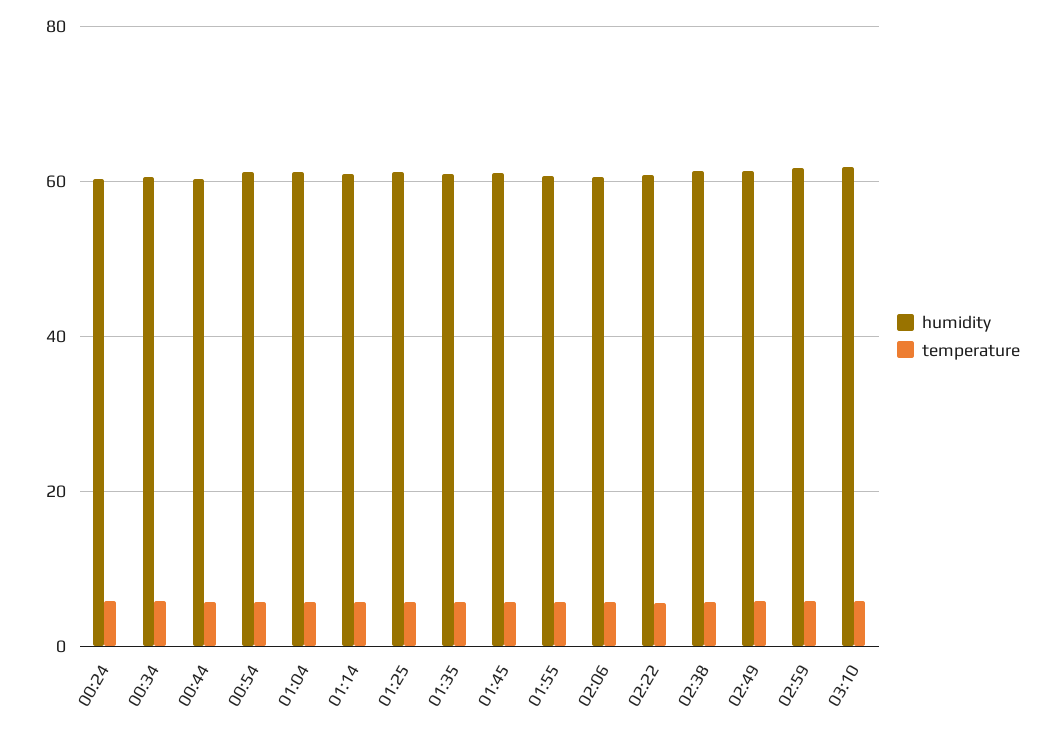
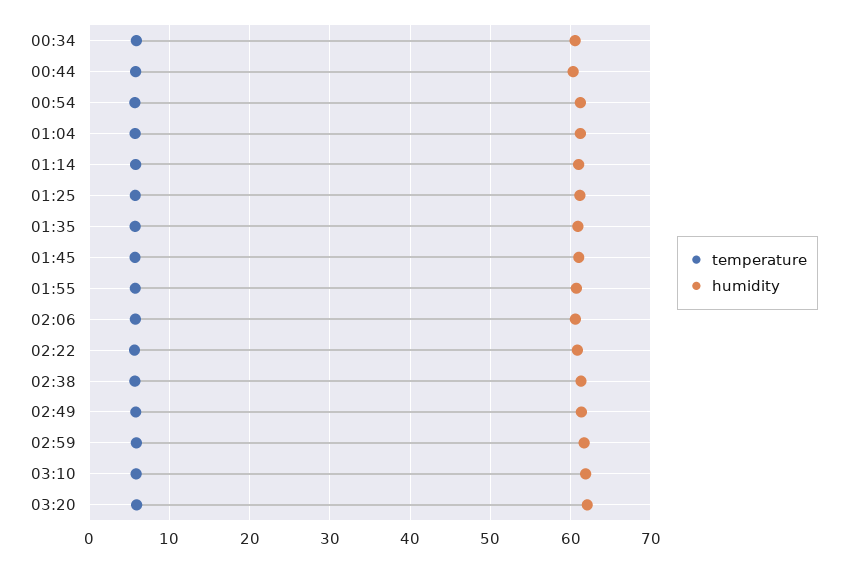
humidity, 00:24: 60 -> none
temperature, 00:24: 6 -> none
temperature, 03:20: none -> 6
humidity, 03:20: none -> 62

